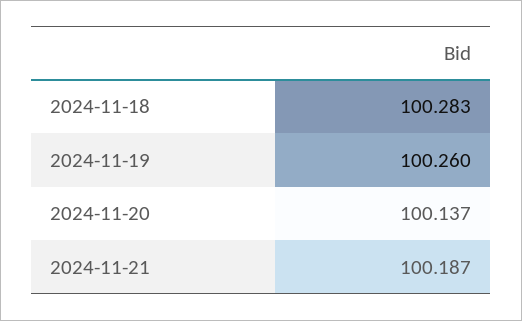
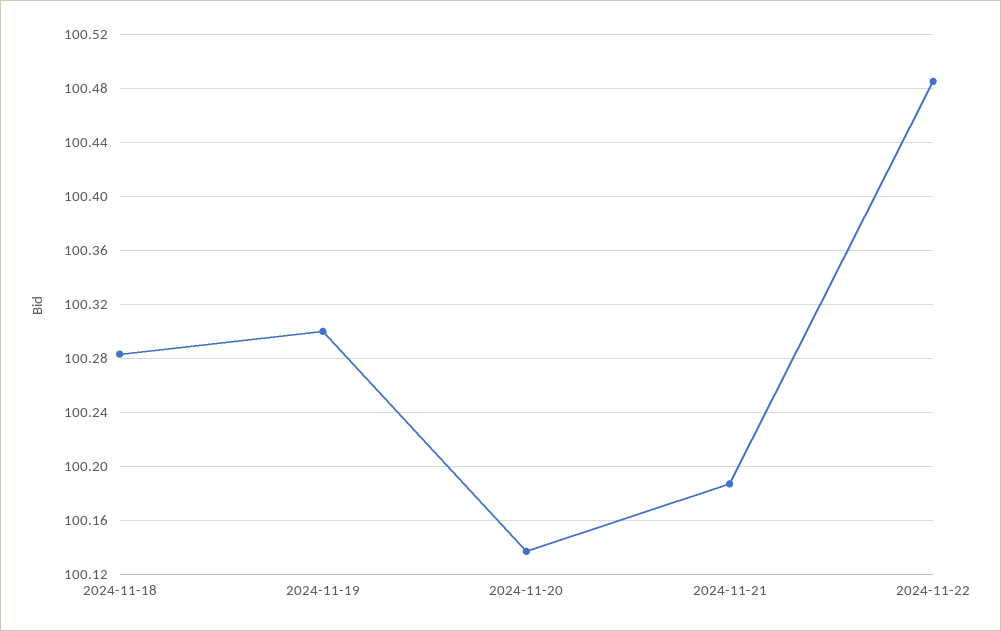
2024-11-19: 100.26 -> 100.3
2024-11-22: none -> 100.485

